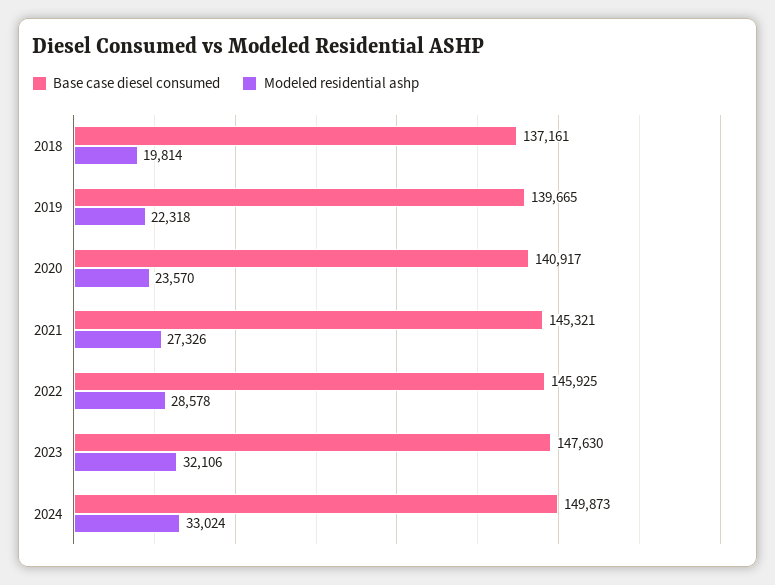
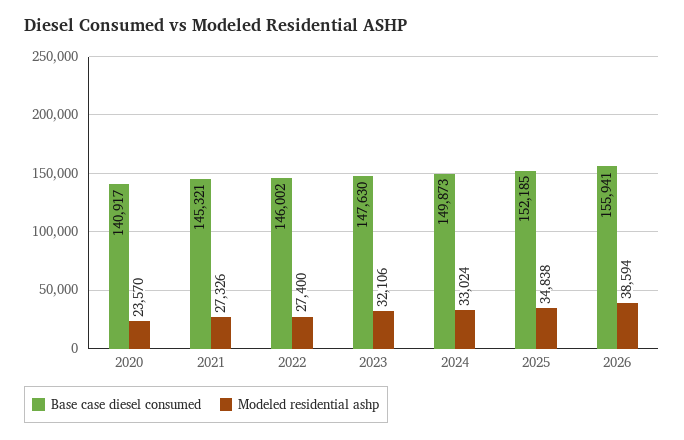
Base case diesel consumed, 2018: 137161 -> none
Modeled residential ashp, 2018: 19814 -> none
Base case diesel consumed, 2019: 139665 -> none
Modeled residential ashp, 2019: 22318 -> none
Base case diesel consumed, 2022: 145925 -> 146002
Modeled residential ashp, 2022: 28578 -> 27400
Base case diesel consumed, 2025: none -> 152185
Modeled residential ashp, 2025: none -> 34838
Base case diesel consumed, 2026: none -> 155941
Modeled residential ashp, 2026: none -> 38594

